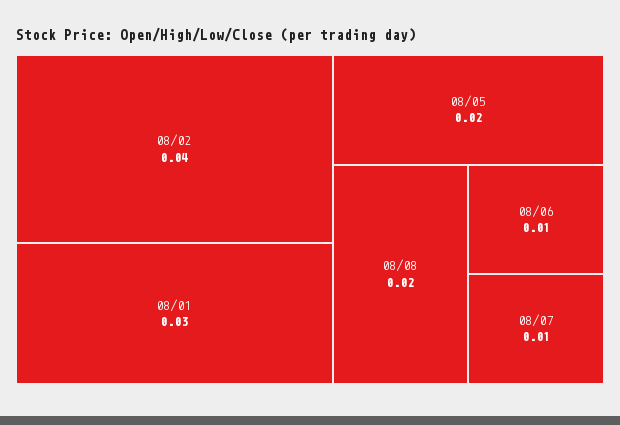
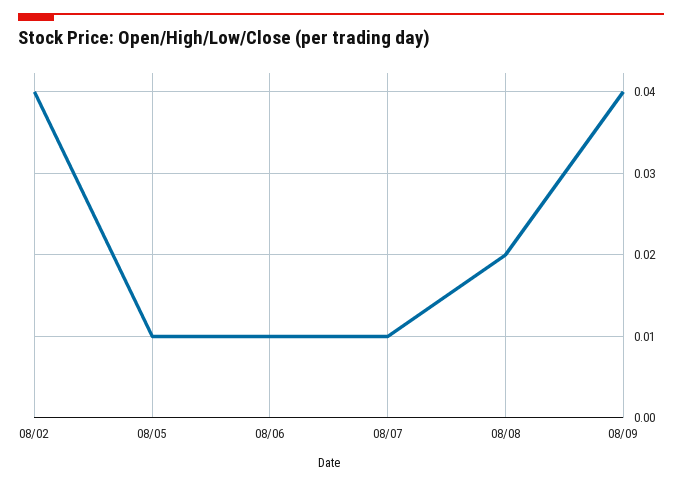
08/01: 0.03 -> none
08/05: 0.02 -> 0.01
08/09: none -> 0.04

